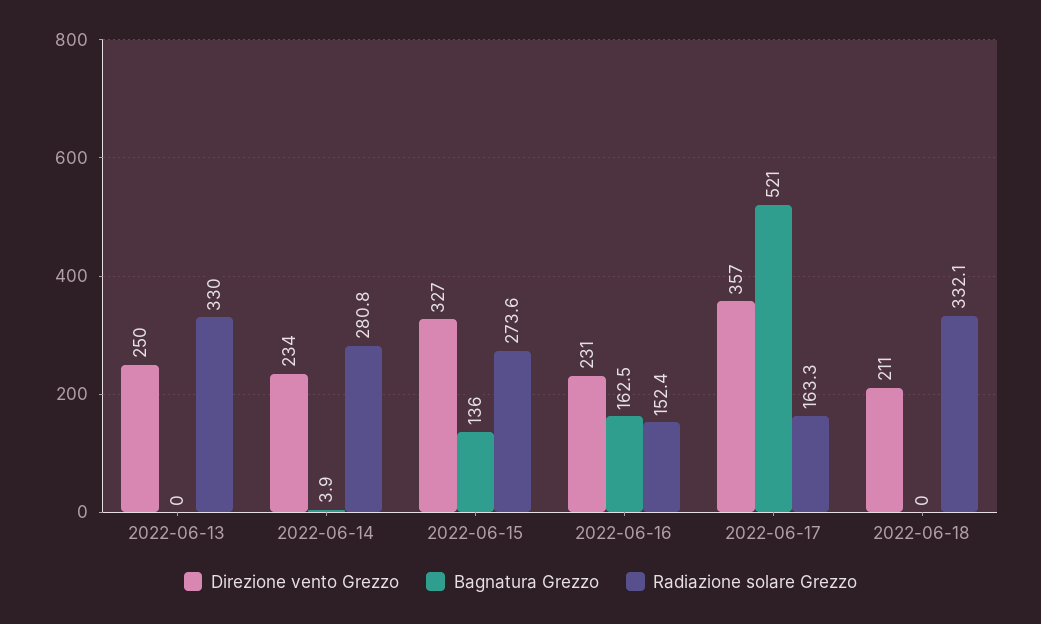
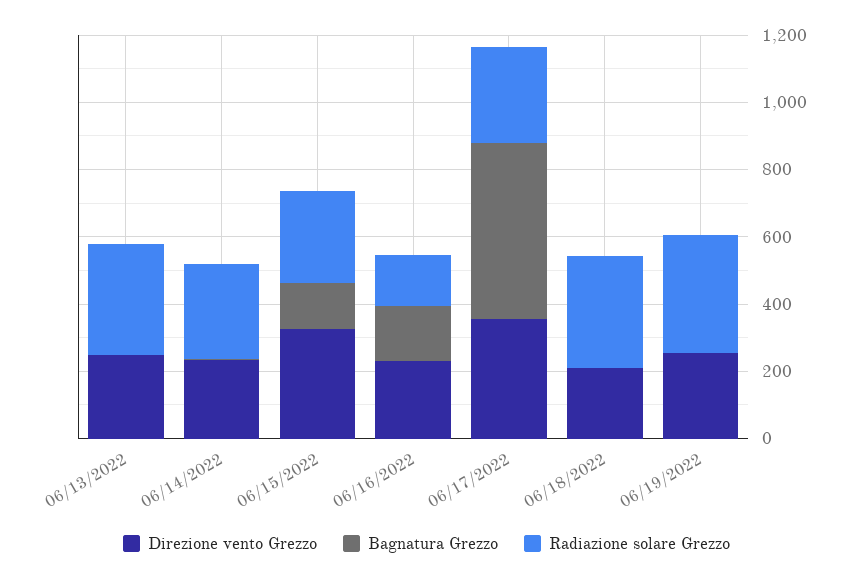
Radiazione solare Grezzo, 2022-06-17: 163.3 -> 300
Direzione vento Grezzo, 06/19/2022: none -> 250
Bagnatura Grezzo, 06/19/2022: none -> 0
Radiazione solare Grezzo, 06/19/2022: none -> 350

